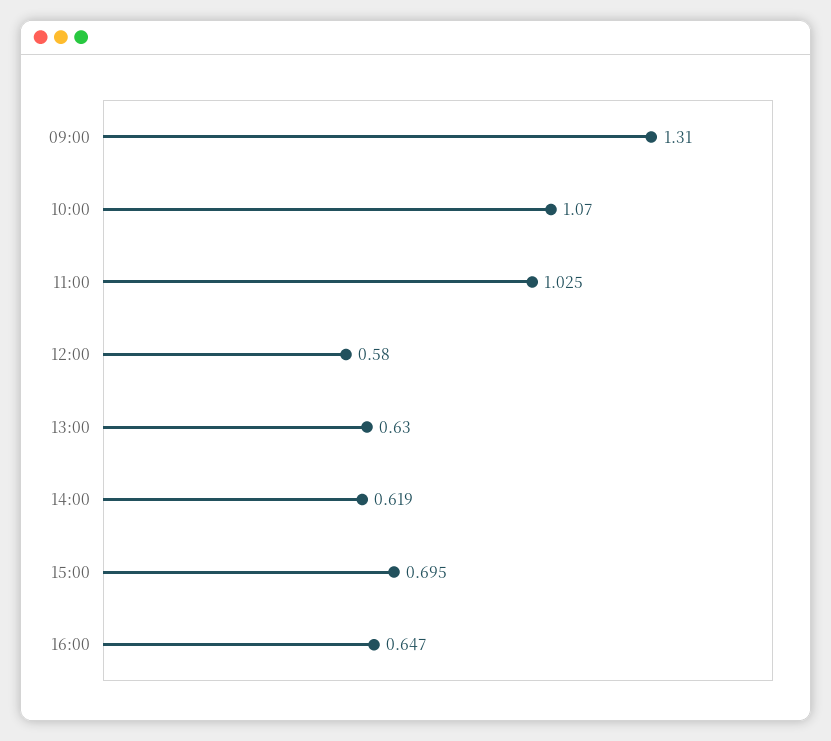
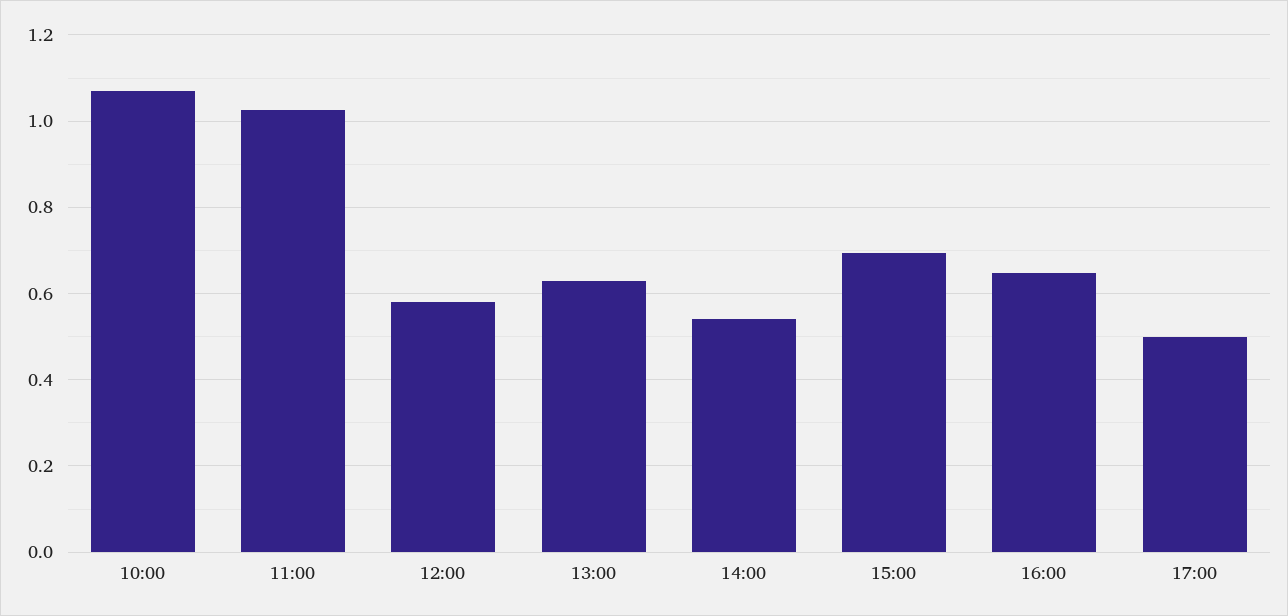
09:00: 1.31 -> none
14:00: 0.619 -> 0.54
17:00: none -> 0.5

